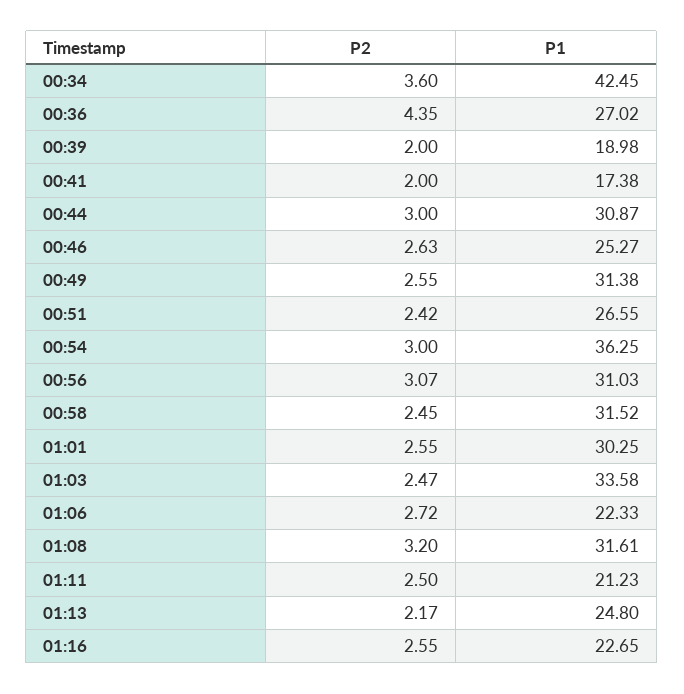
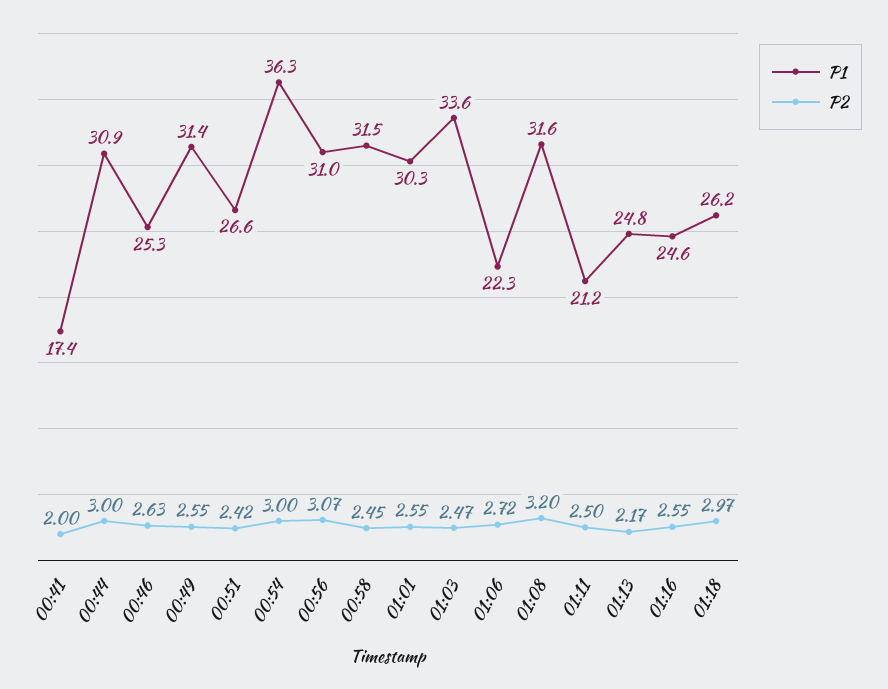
P2, 00:34: 3.6 -> none
P1, 00:34: 42.45 -> none
P2, 00:36: 4.35 -> none
P1, 00:36: 27.02 -> none
P2, 00:39: 2 -> none
P1, 00:39: 18.98 -> none
P1, 01:16: 22.65 -> 24.6
P1, 01:18: none -> 26.2
P2, 01:18: none -> 2.97

